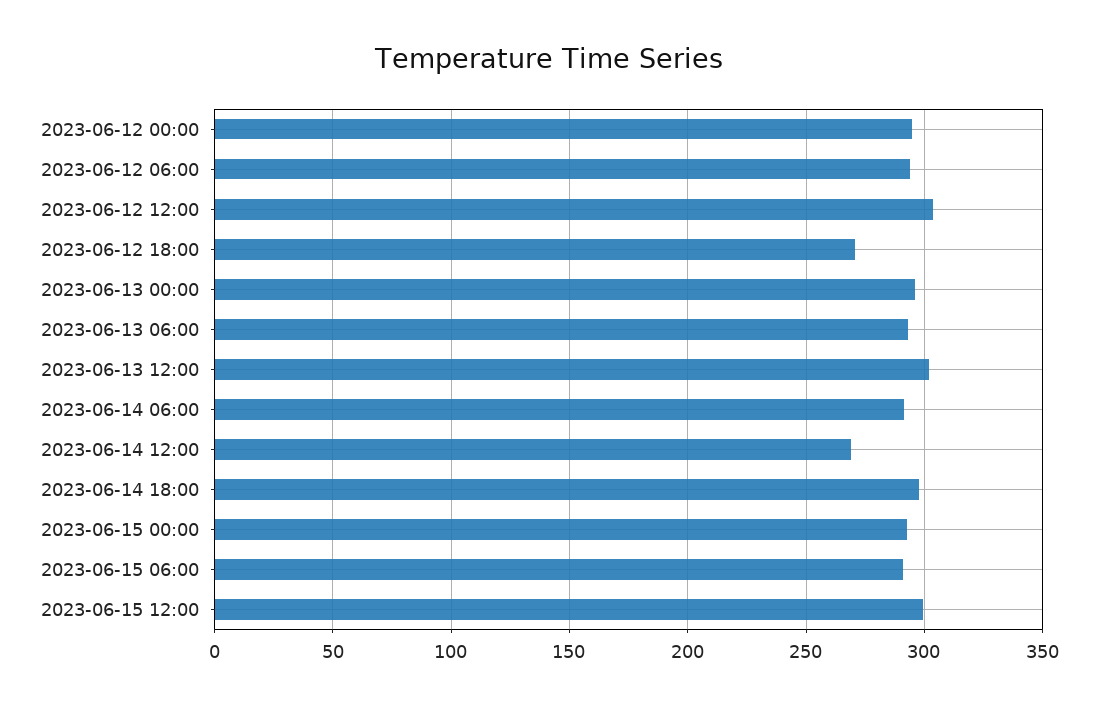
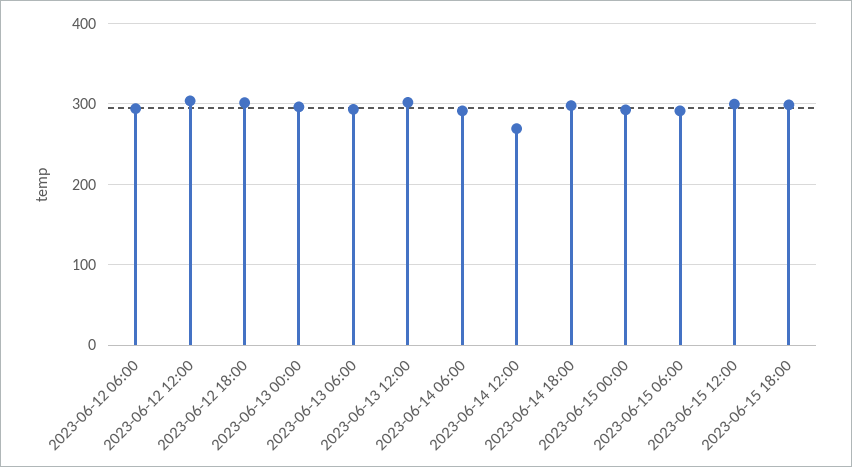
2023-06-12 00:00: 295 -> none
2023-06-12 18:00: 270 -> 300
2023-06-15 18:00: none -> 300

